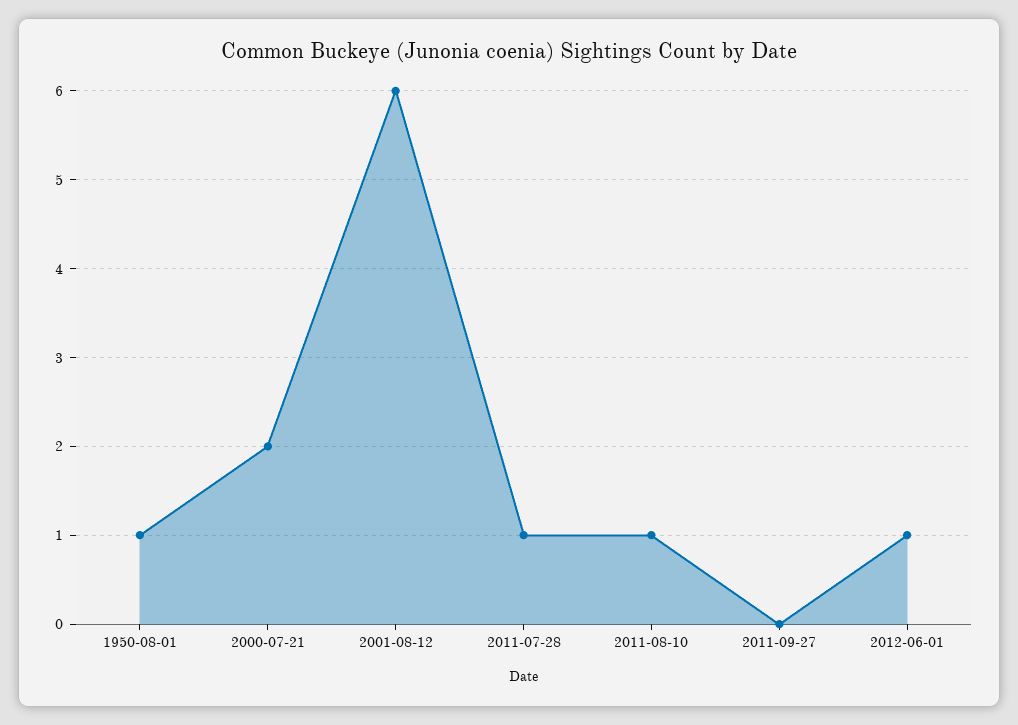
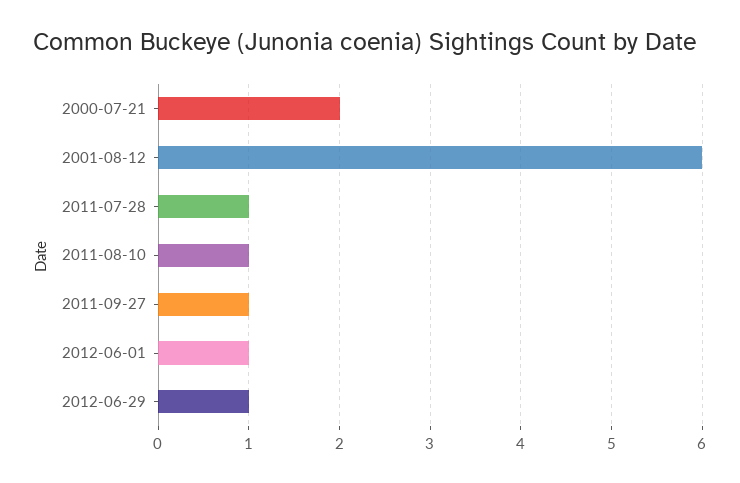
1950-08-01: 1 -> none
2011-09-27: 0 -> 1
2012-06-29: none -> 1

